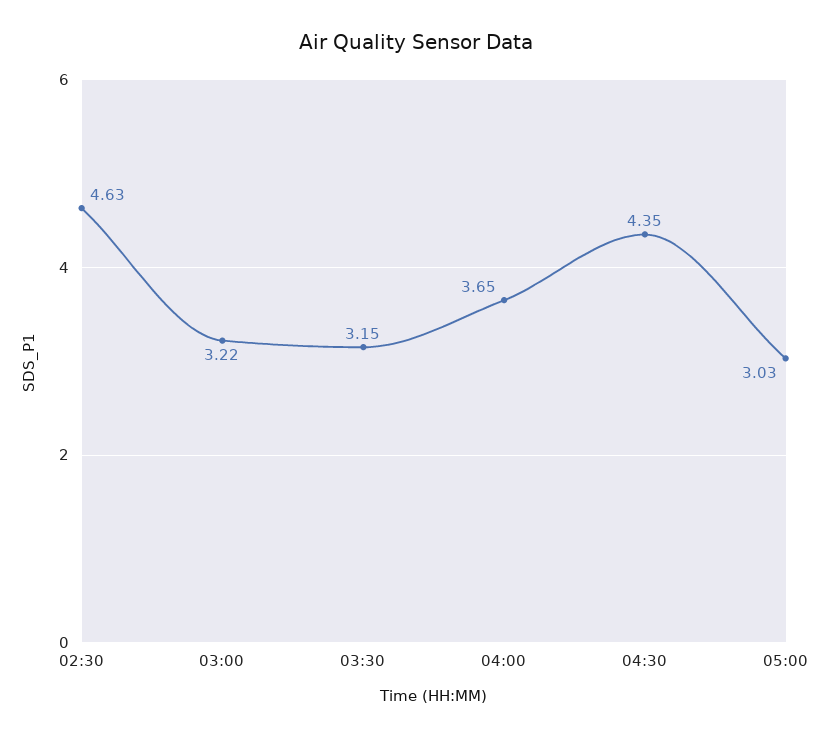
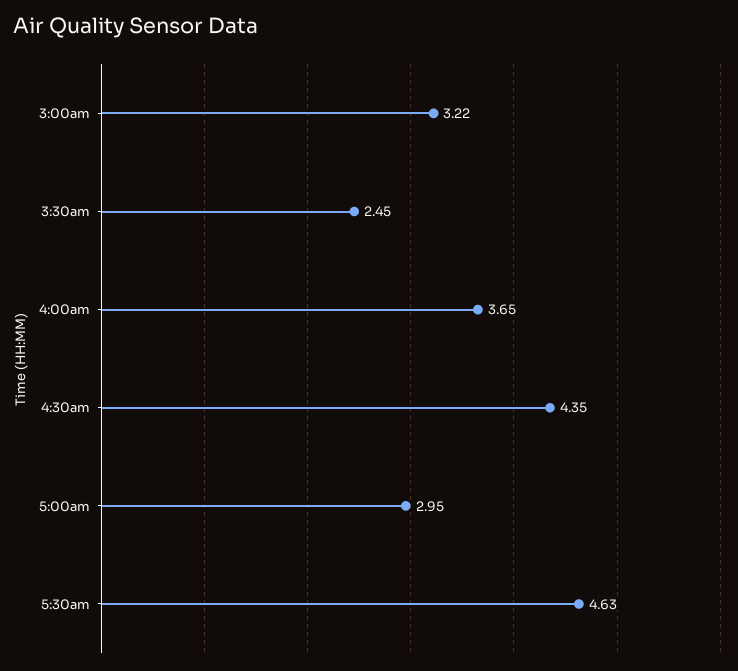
02:30: 4.63 -> none
03:30: 3.15 -> 2.45
05:00: 3.03 -> 2.95
5:30am: none -> 4.63

